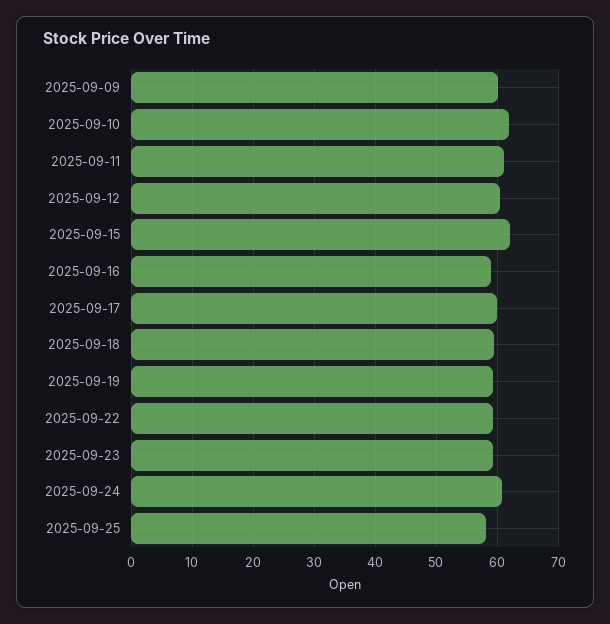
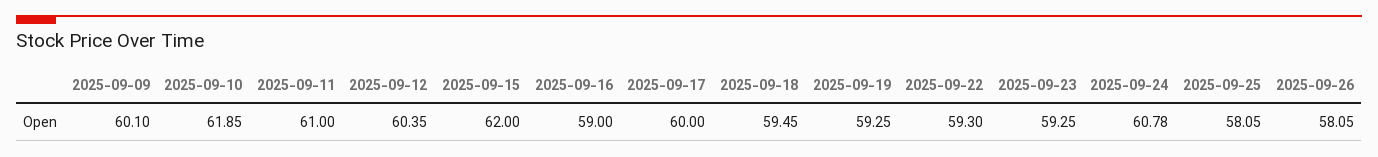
2025-09-26: none -> 58.05

